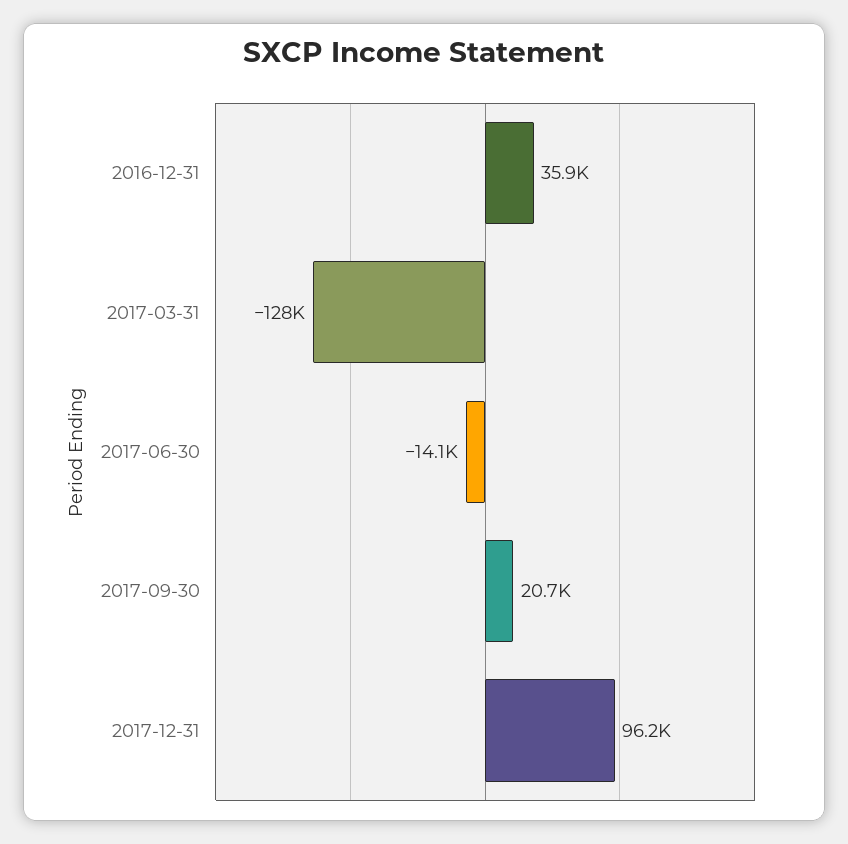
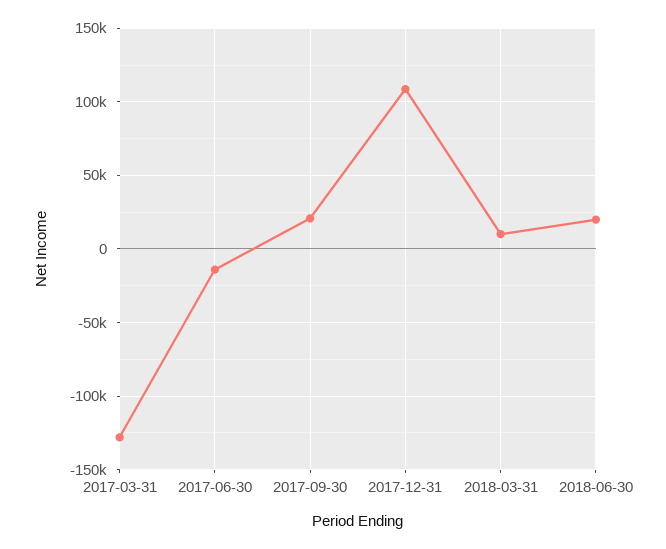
2016-12-31: 35900 -> none
2017-12-31: 96200 -> 110000
2018-03-31: none -> 10000
2018-06-30: none -> 20000

